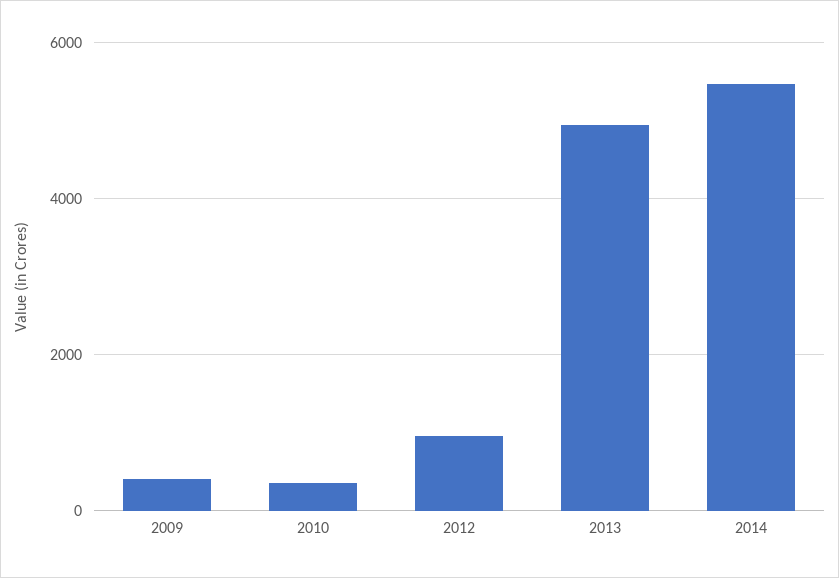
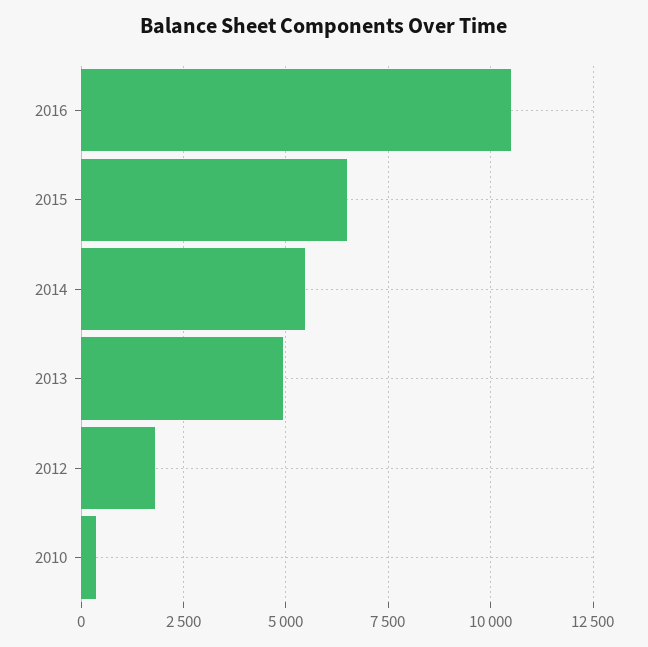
2009: 400 -> none
2012: 1000 -> 1750
2016: none -> 10500
2015: none -> 6500

